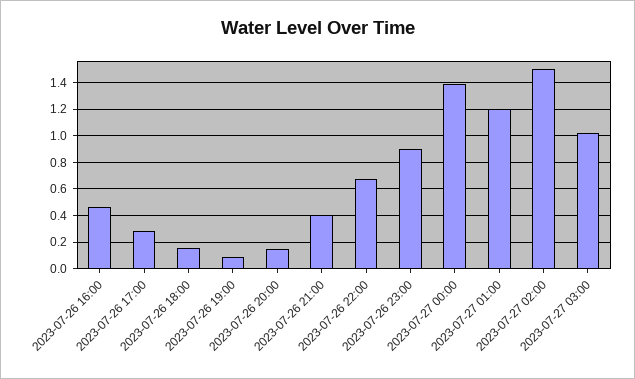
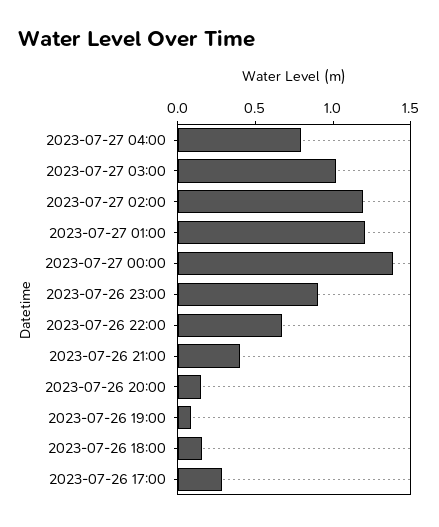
2023-07-26 16:00: 0.45 -> none
2023-07-27 02:00: 1.5 -> 1.2
2023-07-27 04:00: none -> 0.8

